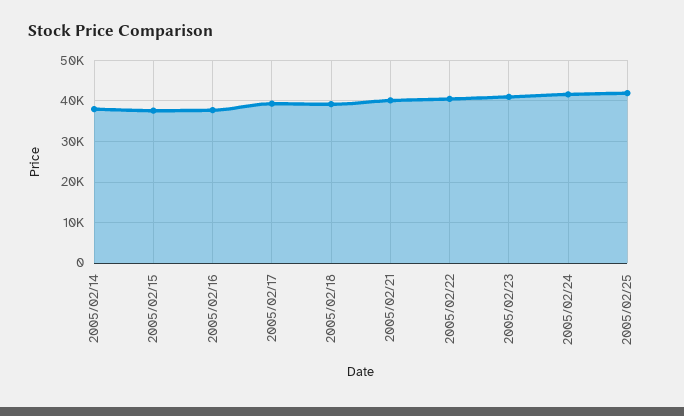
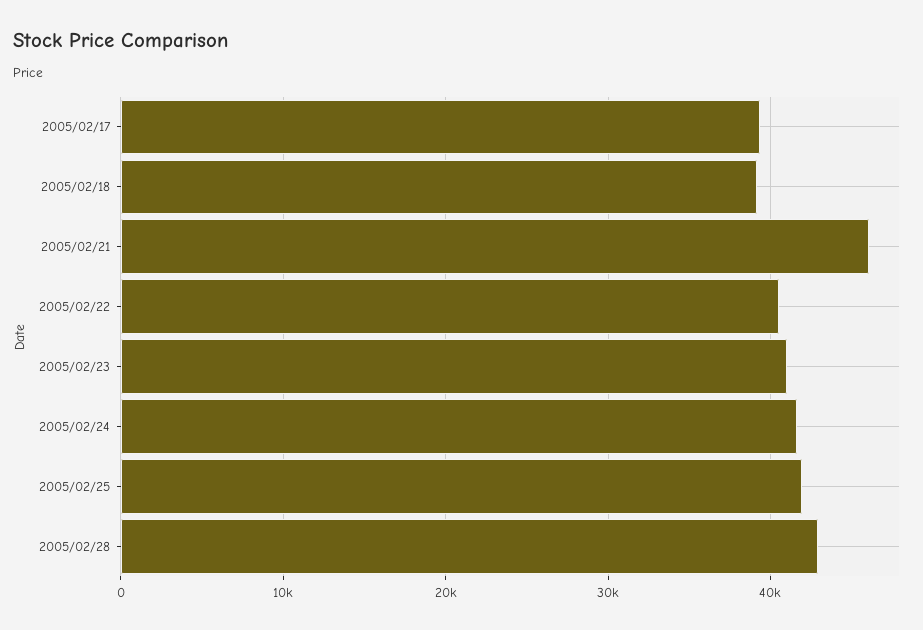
2005/02/14: 38000 -> none
2005/02/15: 38000 -> none
2005/02/16: 38000 -> none
2005/02/21: 40000 -> 46000
2005/02/28: none -> 43000

